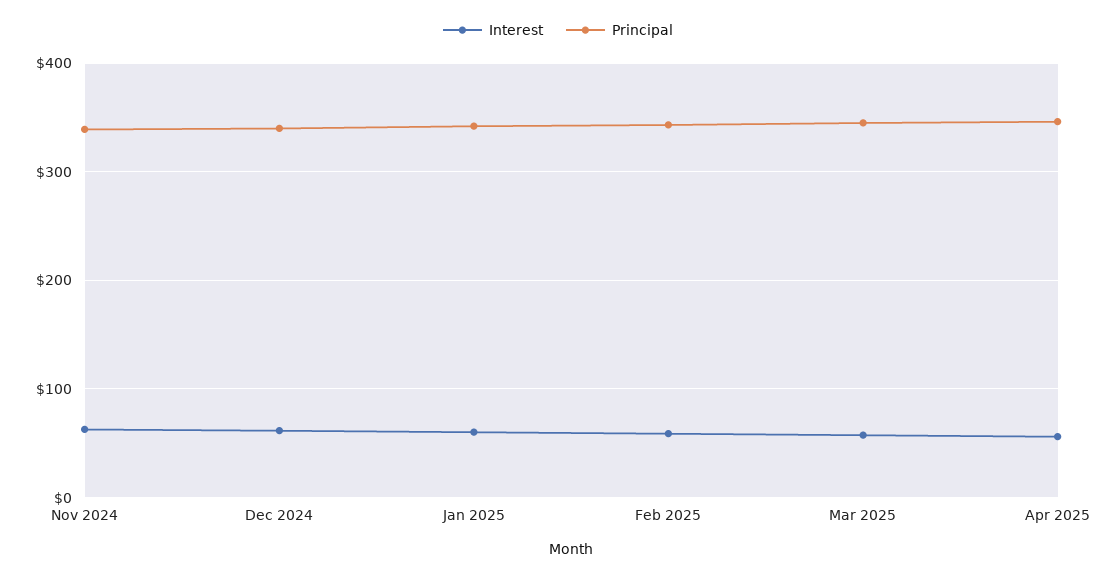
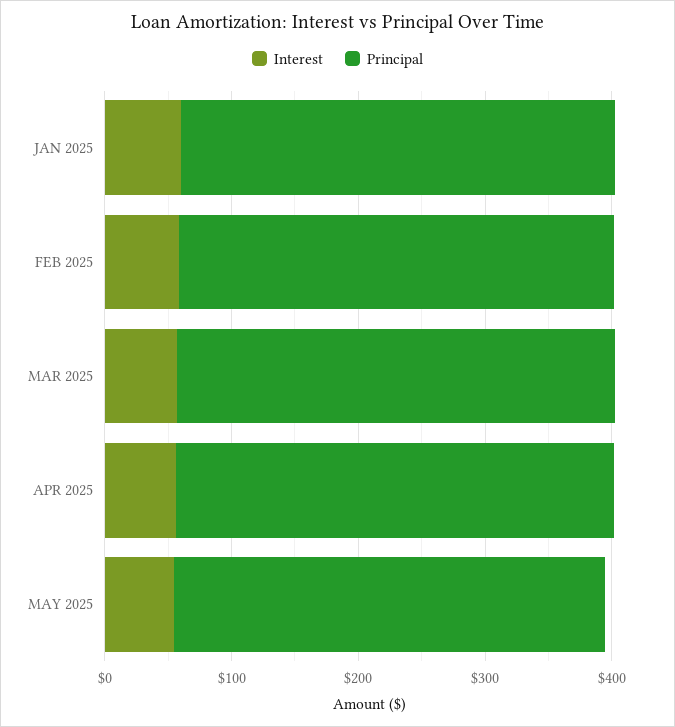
Interest, Nov 2024: 60 -> none
Principal, Nov 2024: 340 -> none
Interest, Dec 2024: 60 -> none
Principal, Dec 2024: 340 -> none
Interest, MAY 2025: none -> 60
Principal, MAY 2025: none -> 340

